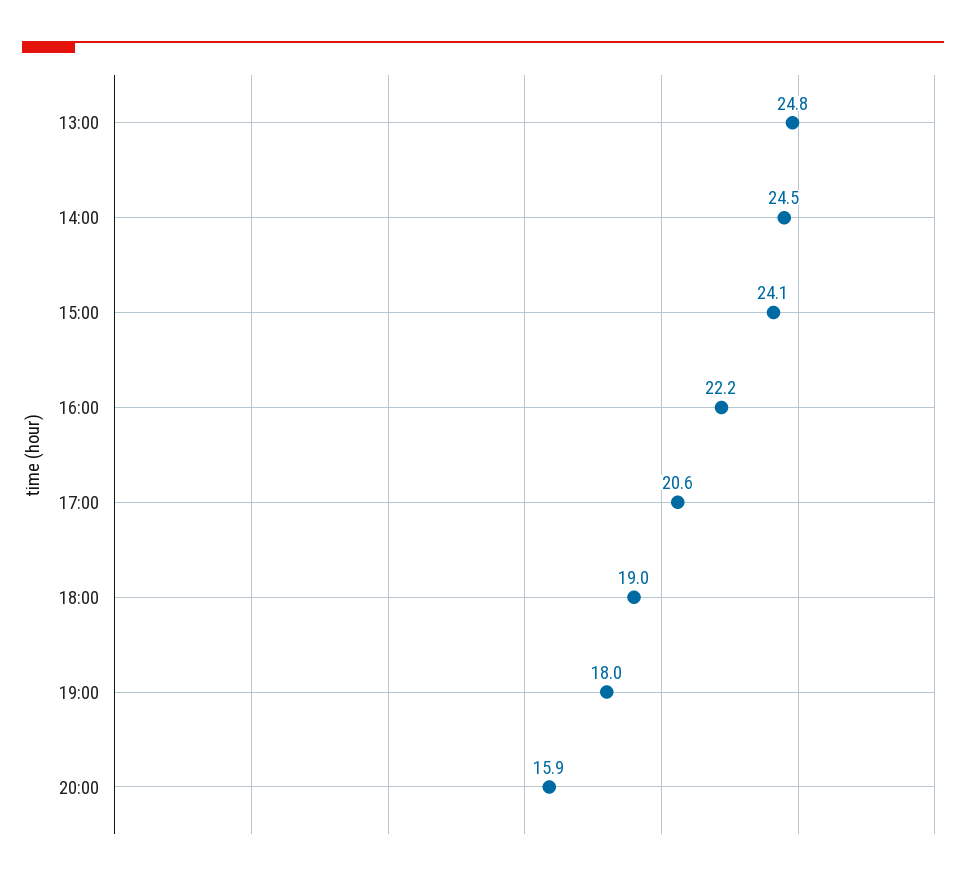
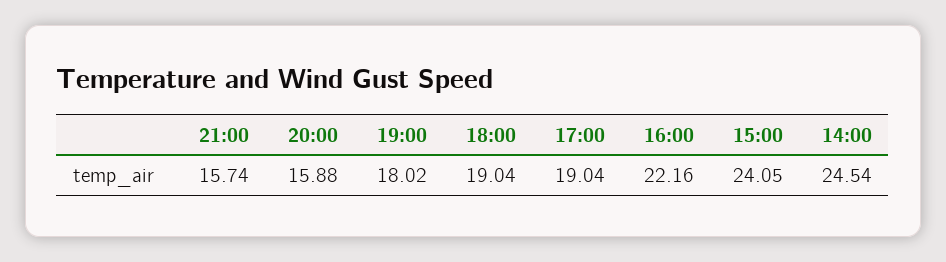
13:00: 24.8 -> none
17:00: 20.6 -> 19.04
21:00: none -> 15.74

